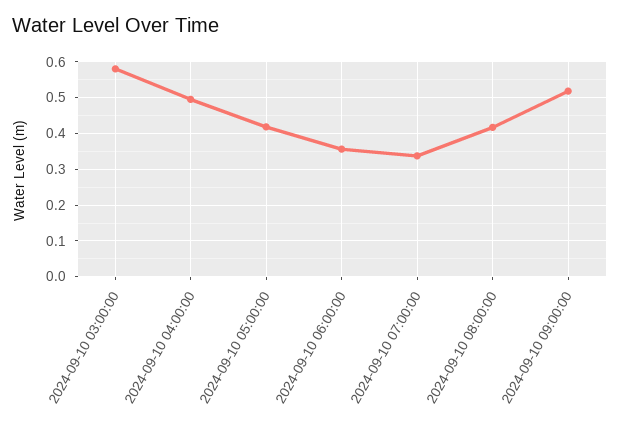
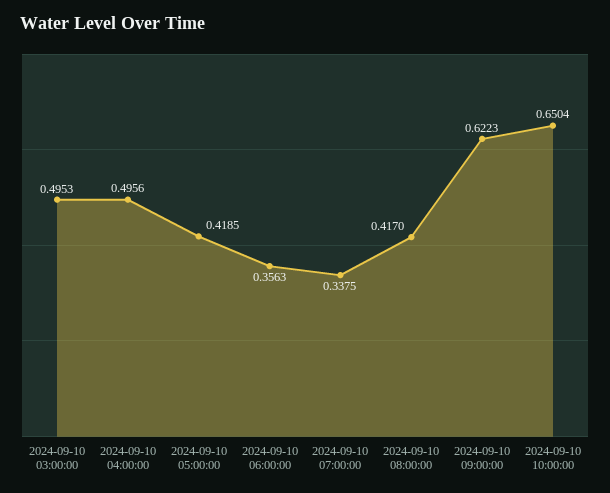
2024-09-10 03:00:00: 0.58 -> 0.4953
2024-09-10 09:00:00: 0.52 -> 0.6223
2024-09-10 10:00:00: none -> 0.6504

